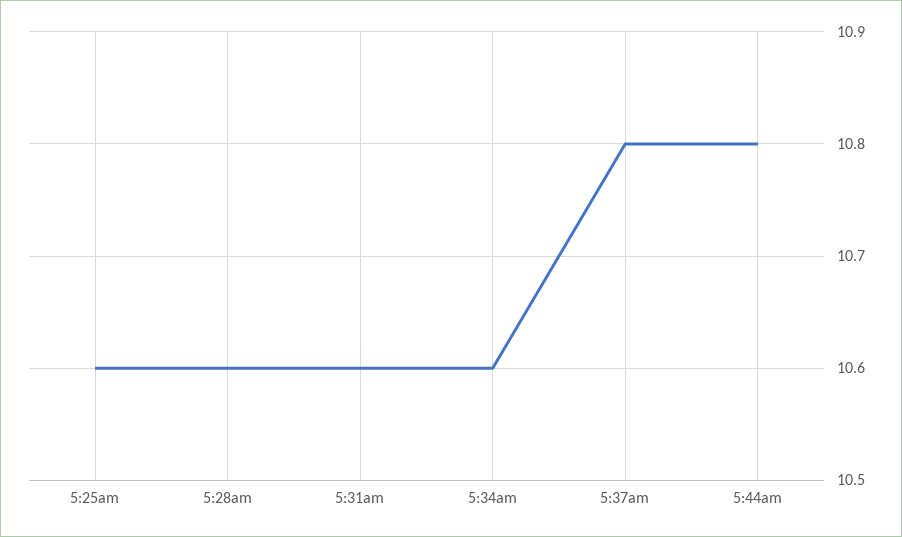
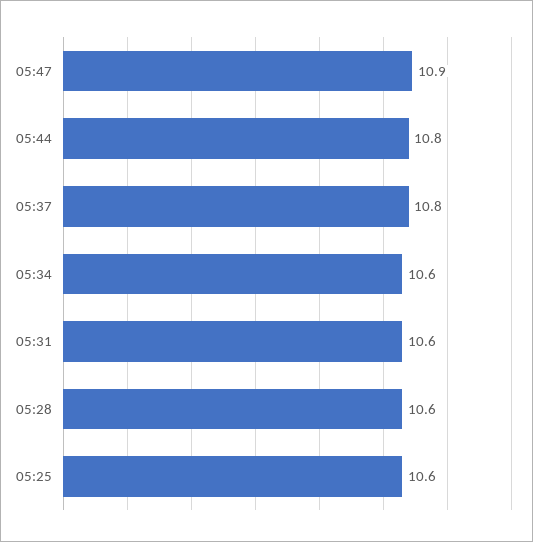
05:47: none -> 10.9

